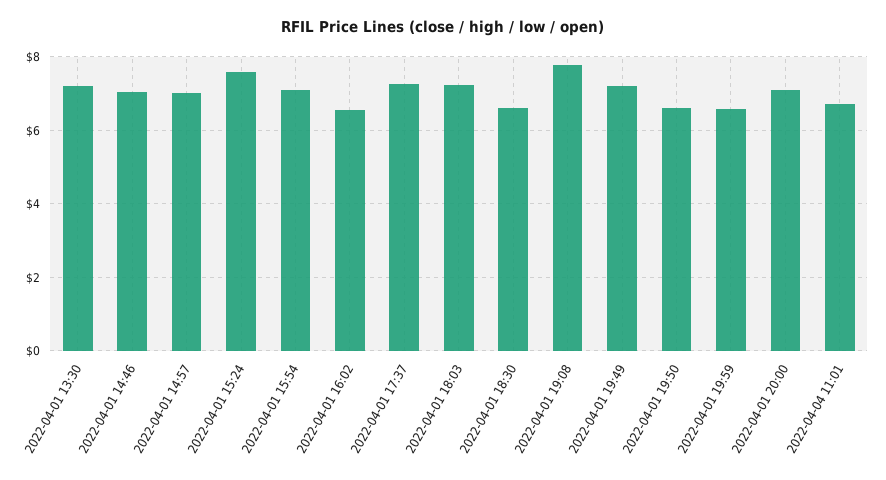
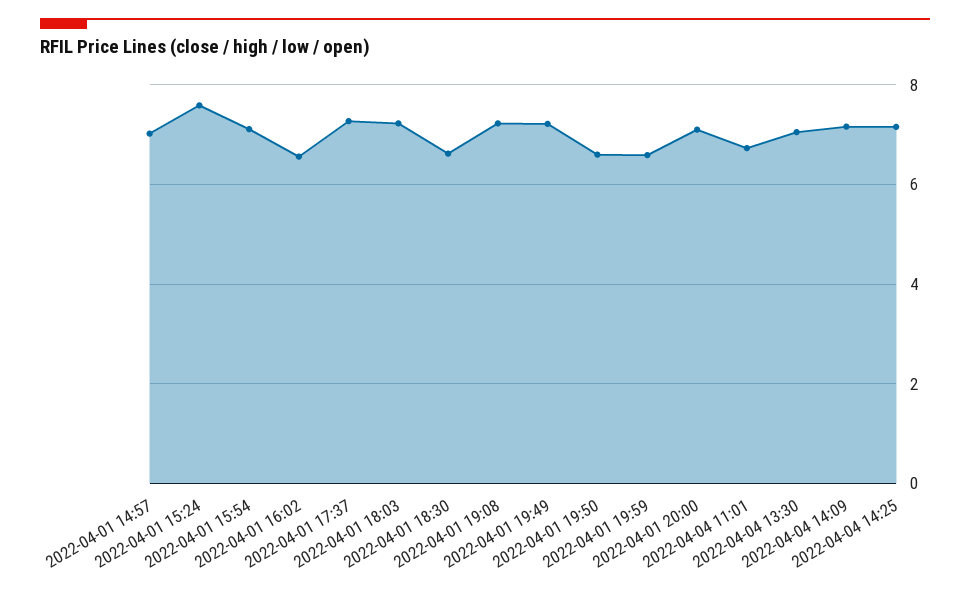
2022-04-01 13:30: 7.2 -> none
2022-04-01 14:46: 7 -> none
2022-04-01 19:08: 7.8 -> 7.2
2022-04-04 13:30: none -> 7
2022-04-04 14:09: none -> 7.2
2022-04-04 14:25: none -> 7.2

